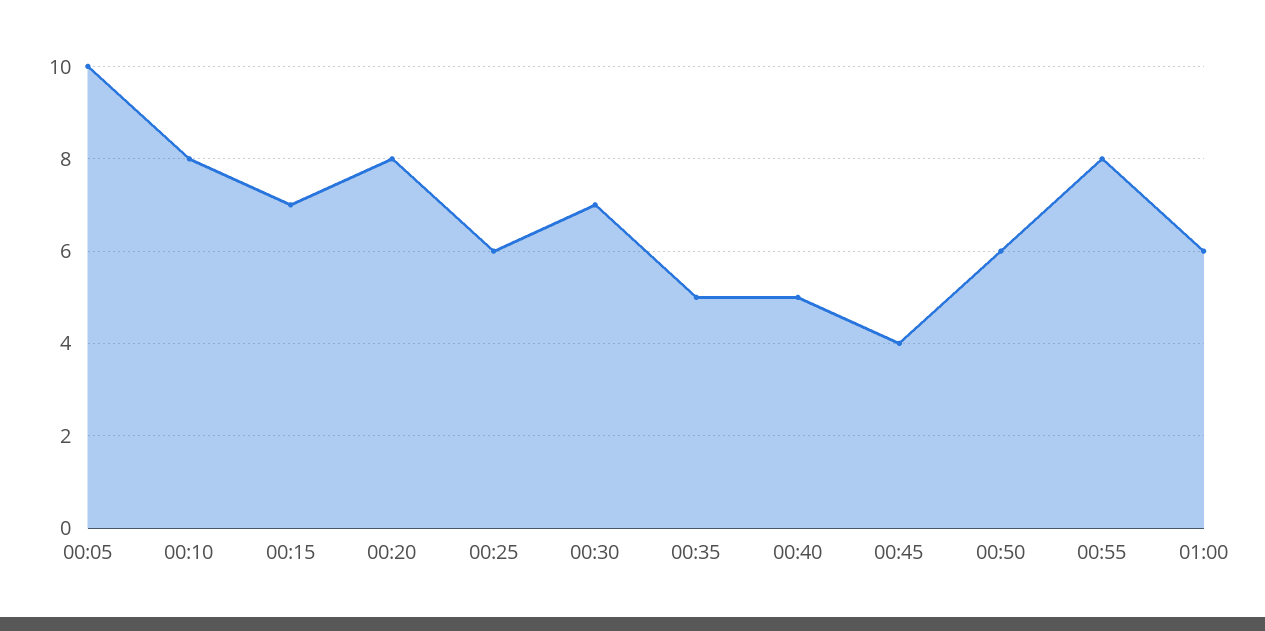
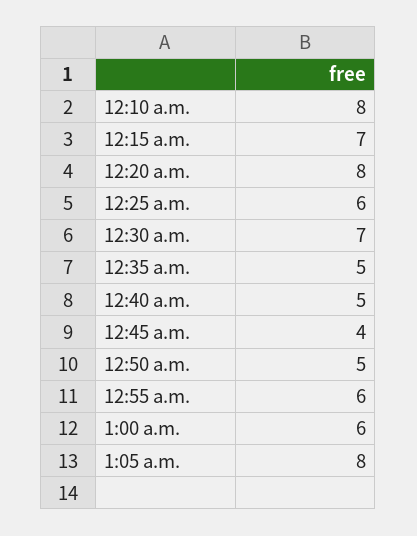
00:05: 10 -> none
00:50: 6 -> 5
00:55: 8 -> 6
1:05 a.m.: none -> 8

